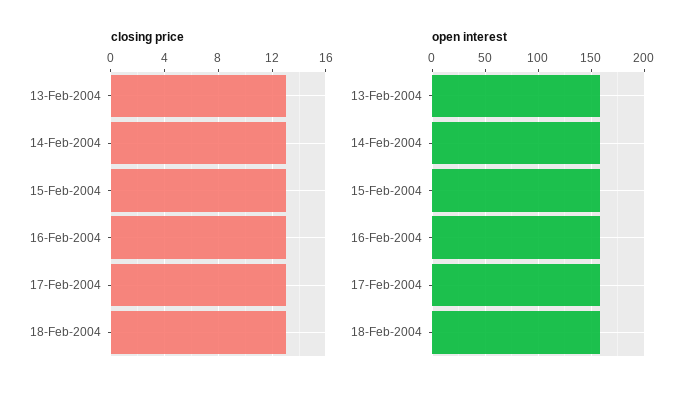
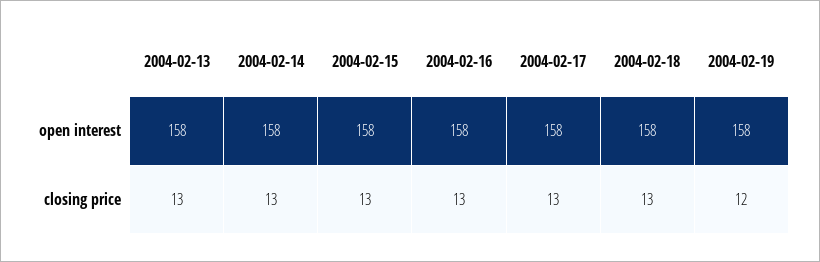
open interest, 2004-02-19: none -> 158
closing price, 2004-02-19: none -> 12

